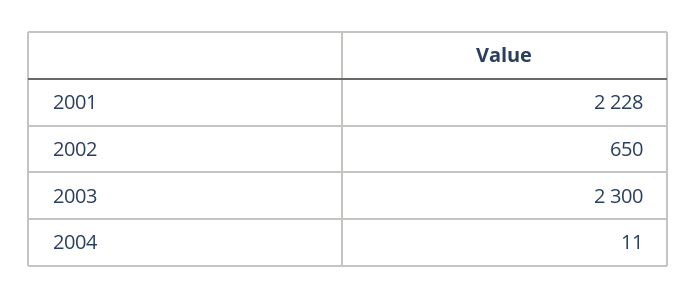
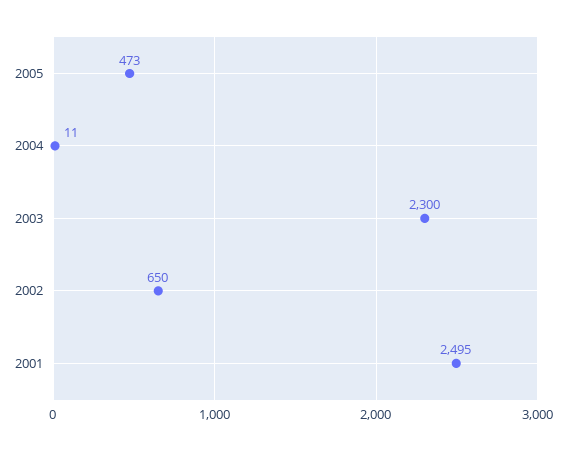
2001: 2228 -> 2495
2005: none -> 473

